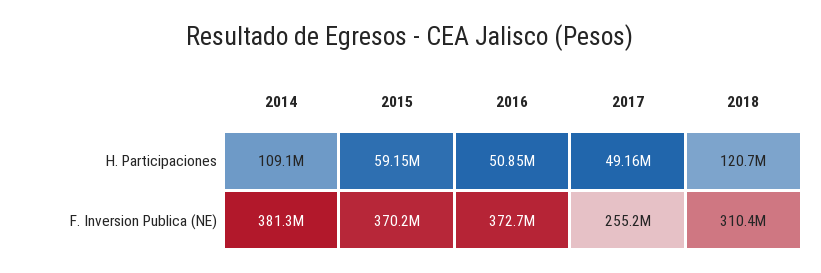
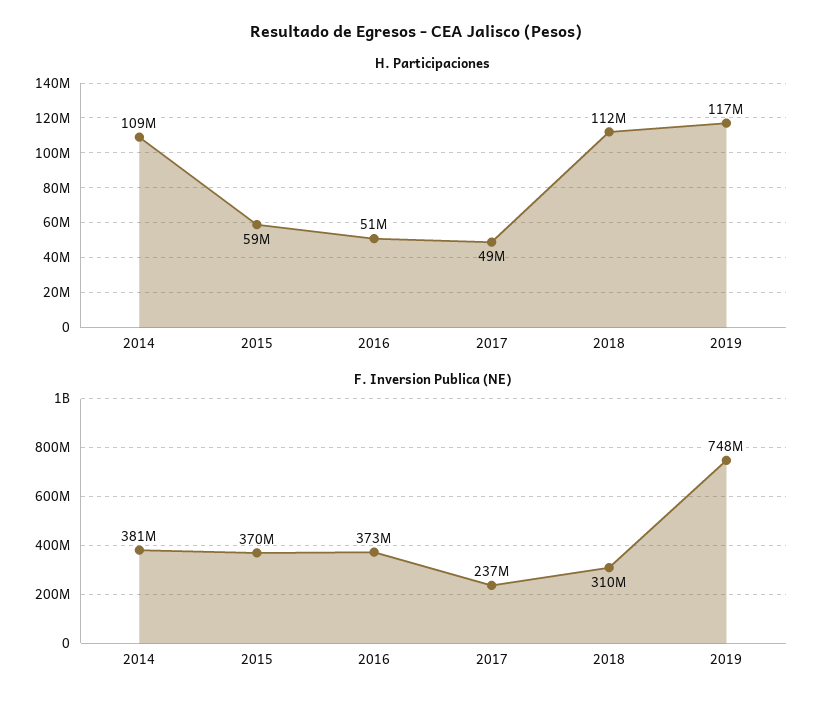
H. Participaciones, 2018: 120700000 -> 112000000
F. Inversion Publica (NE), 2017: 255200000 -> 237000000
H. Participaciones, 2019: none -> 117000000
F. Inversion Publica (NE), 2019: none -> 748000000

